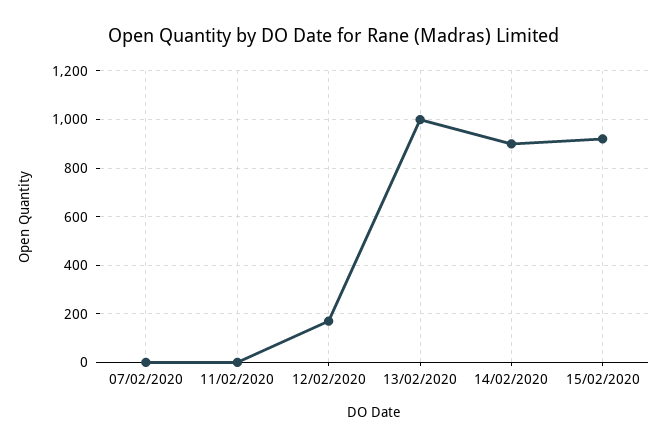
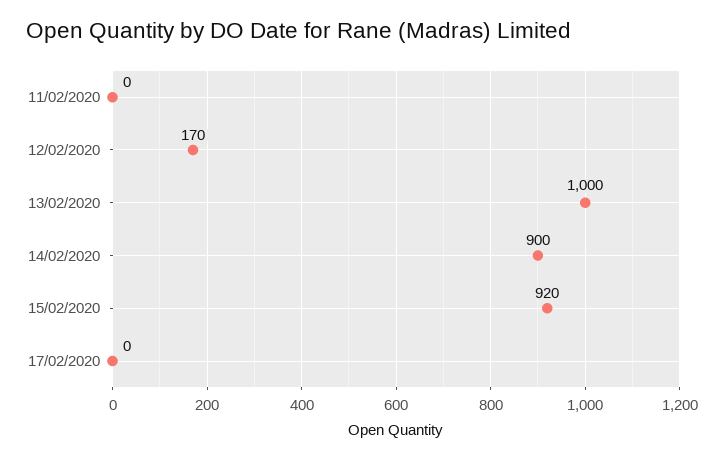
07/02/2020: 0 -> none
17/02/2020: none -> 0

